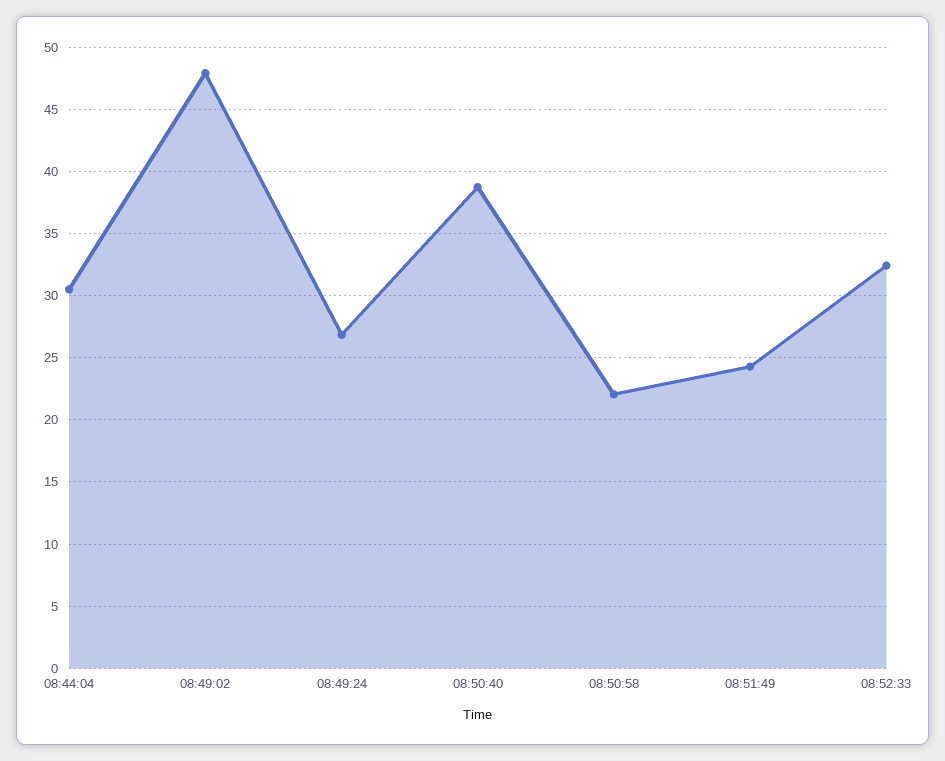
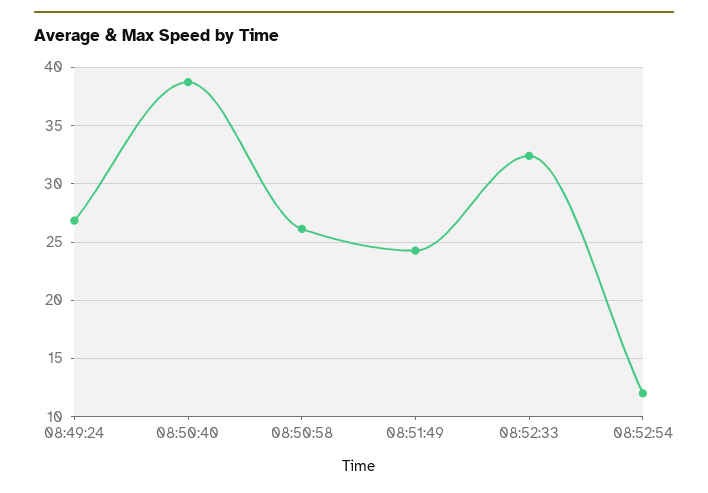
08:44:04: 30.5 -> none
08:49:02: 48 -> none
08:50:58: 22 -> 26
08:52:54: none -> 12

